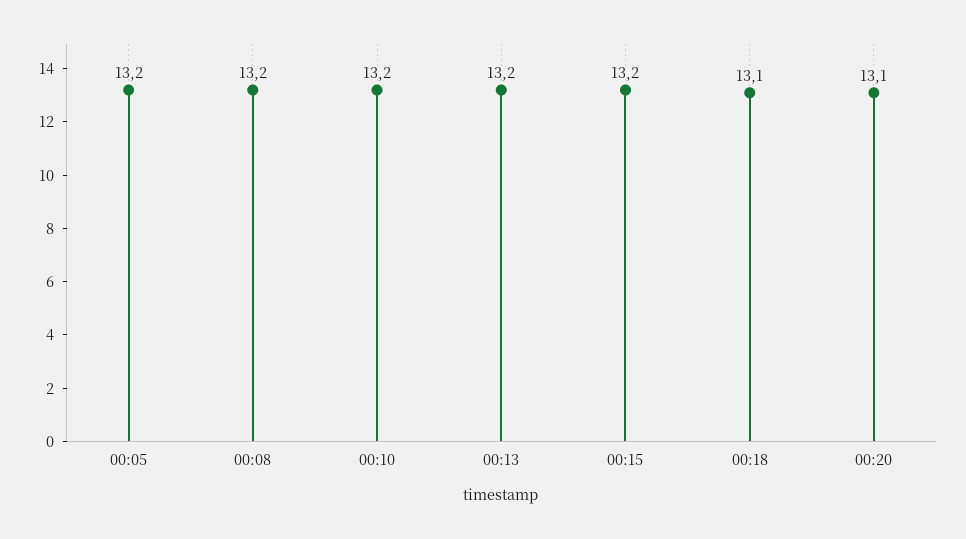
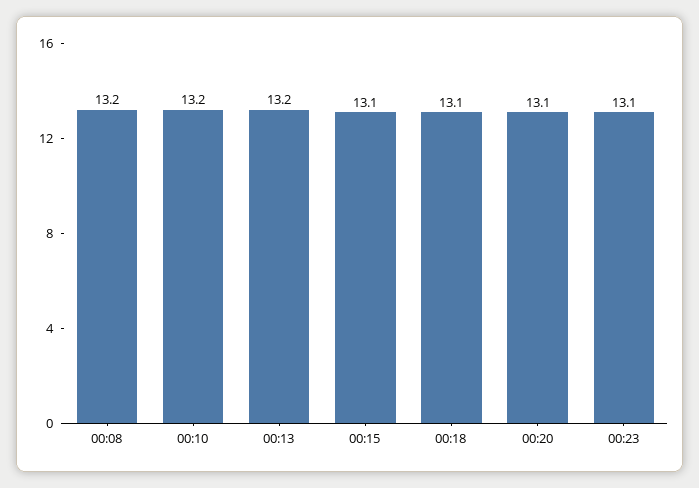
00:05: 13.2 -> none
00:15: 13.2 -> 13.1
00:23: none -> 13.1

